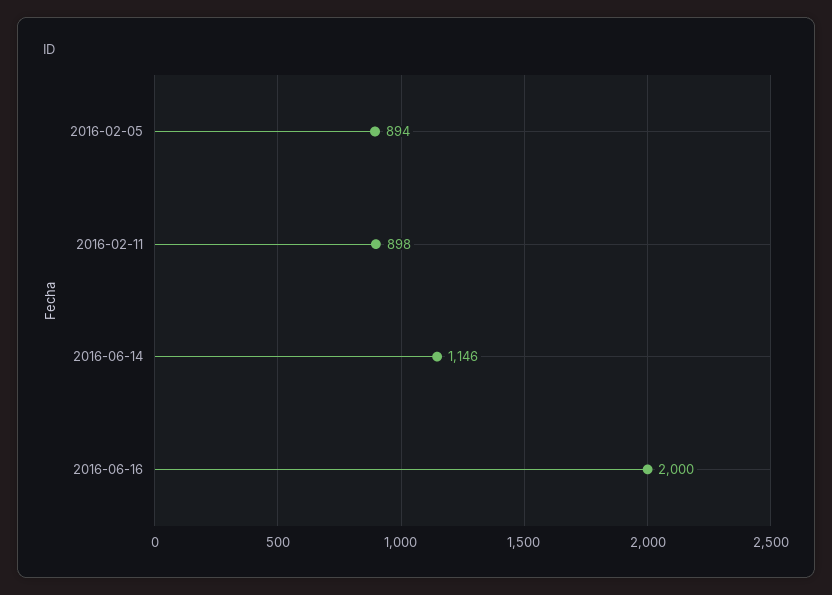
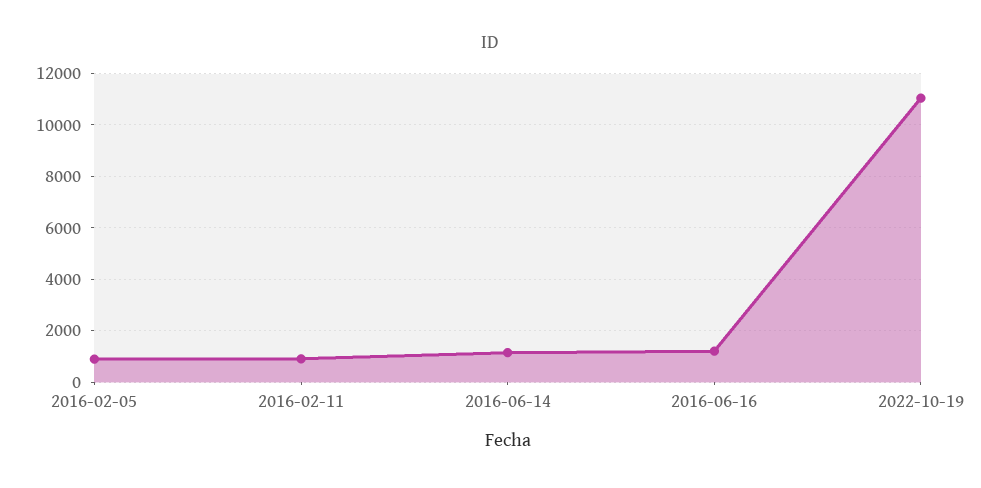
2016-06-16: 2000 -> 1250
2022-10-19: none -> 11000

